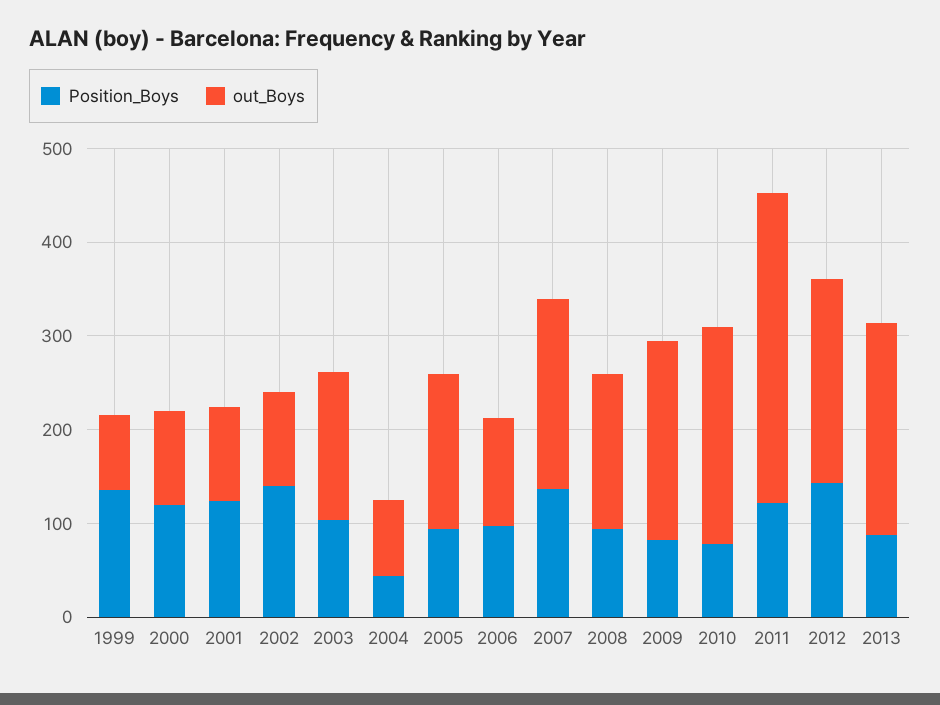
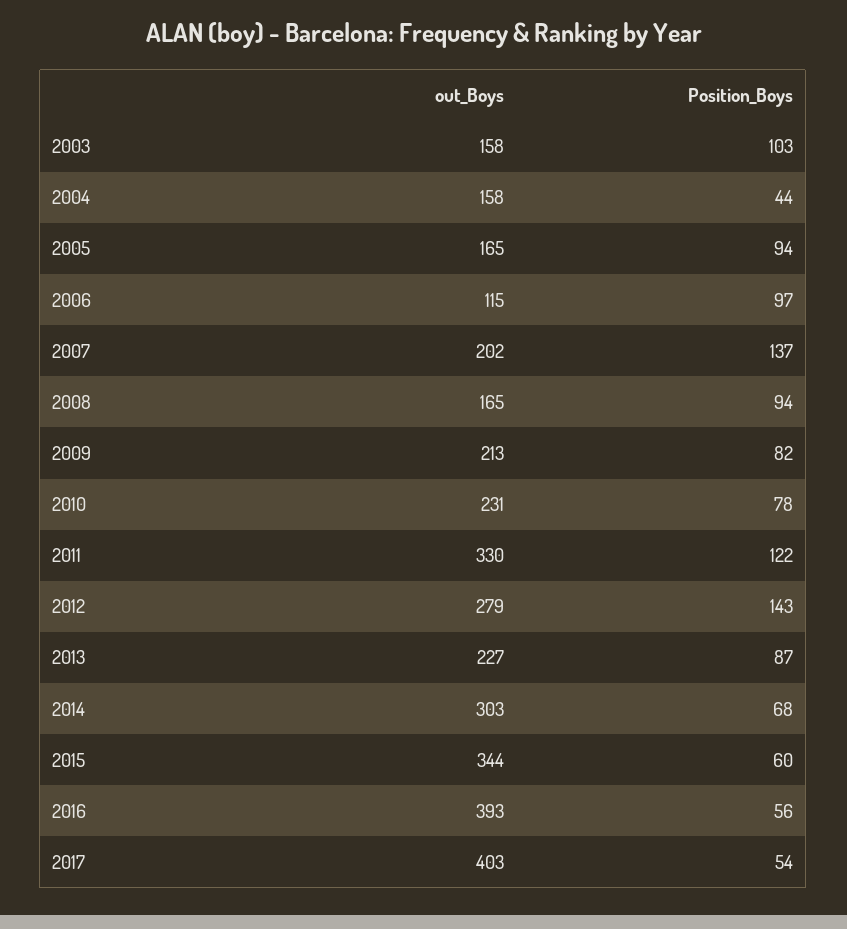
Position_Boys, 1999: 140 -> none
out_Boys, 1999: 80 -> none
Position_Boys, 2000: 120 -> none
out_Boys, 2000: 100 -> none
Position_Boys, 2001: 120 -> none
out_Boys, 2001: 100 -> none
Position_Boys, 2002: 140 -> none
out_Boys, 2002: 100 -> none
out_Boys, 2004: 80 -> 158
out_Boys, 2012: 220 -> 279
out_Boys, 2014: none -> 303
Position_Boys, 2014: none -> 68
out_Boys, 2015: none -> 344
Position_Boys, 2015: none -> 60
out_Boys, 2016: none -> 393
Position_Boys, 2016: none -> 56
out_Boys, 2017: none -> 403
Position_Boys, 2017: none -> 54

